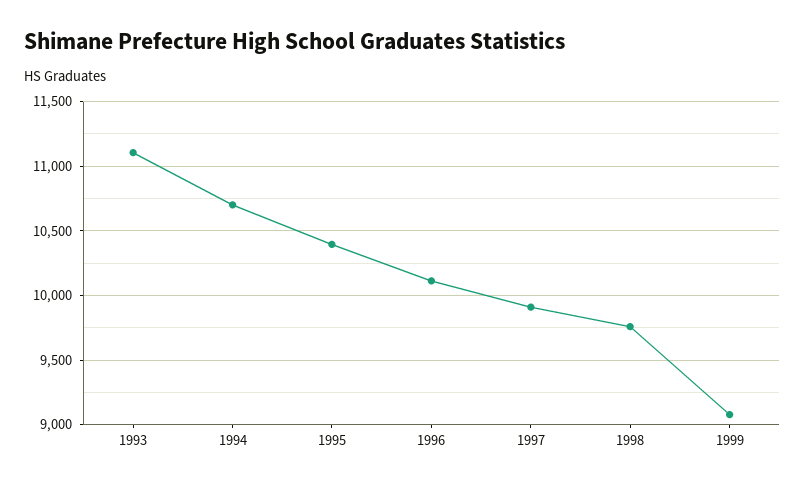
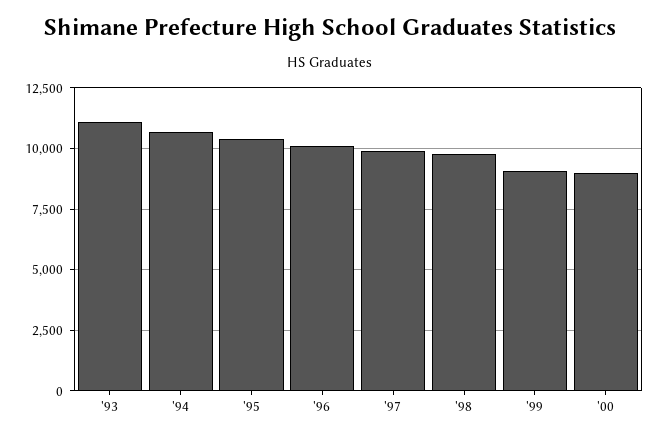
'00: none -> 9000

